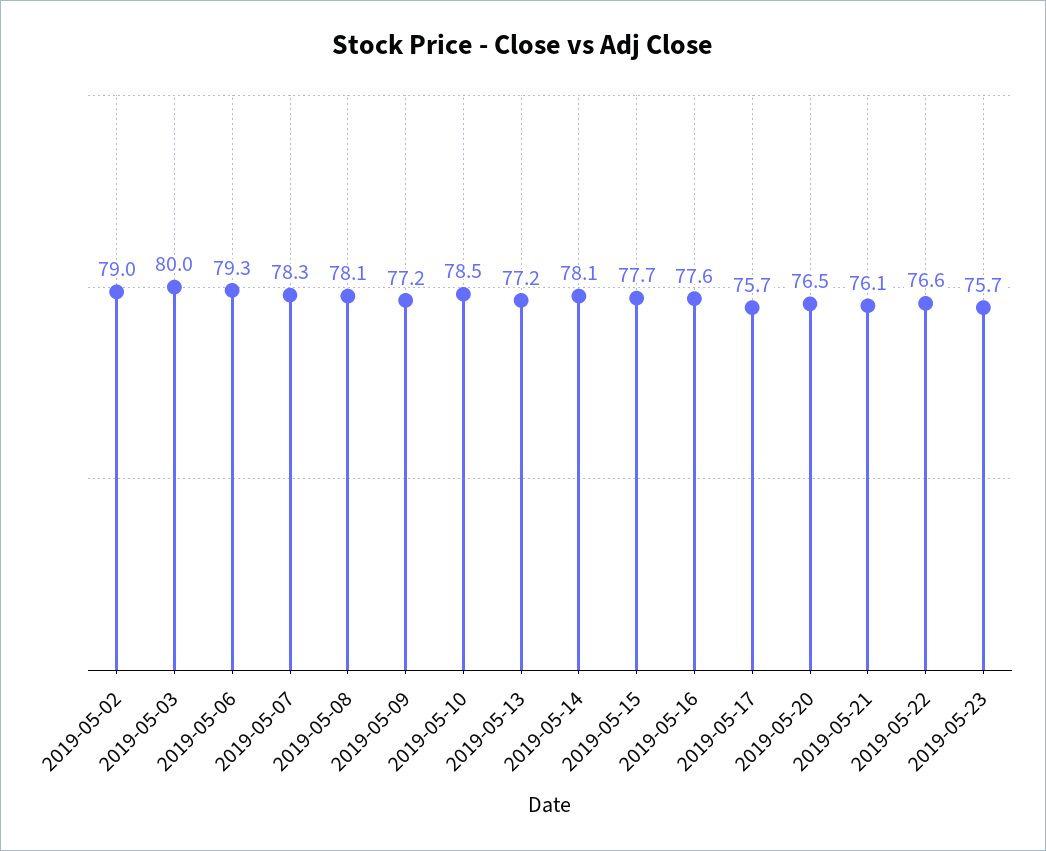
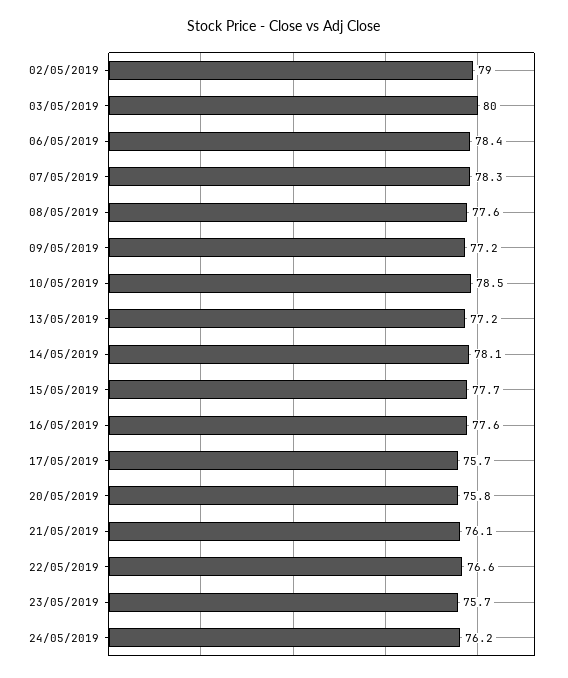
2019-05-06: 79.3 -> 78.4
2019-05-08: 78.1 -> 77.6
2019-05-20: 76.5 -> 75.8
24/05/2019: none -> 76.2

